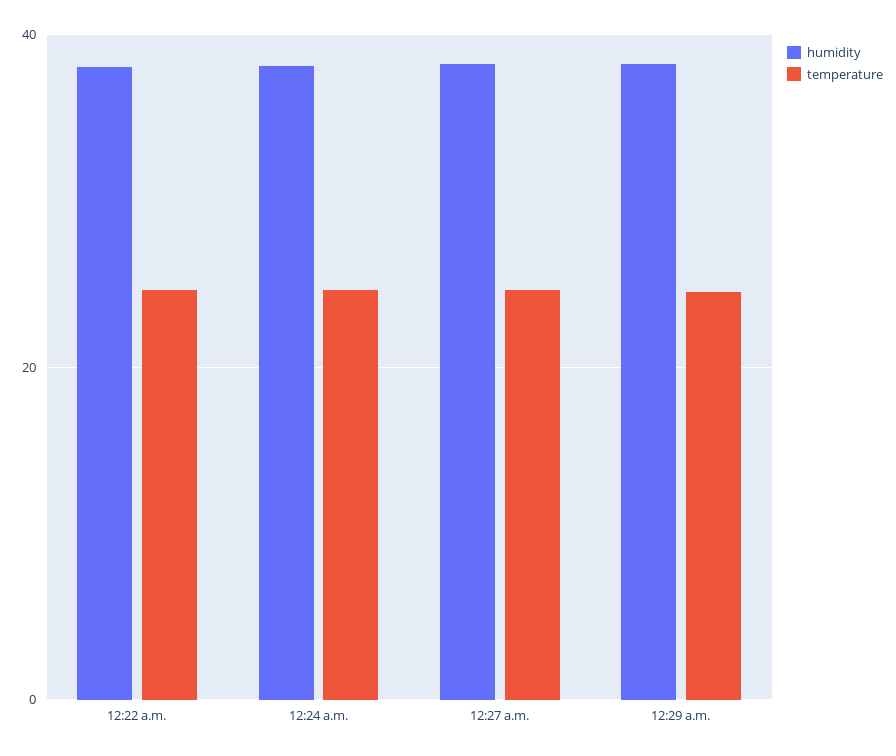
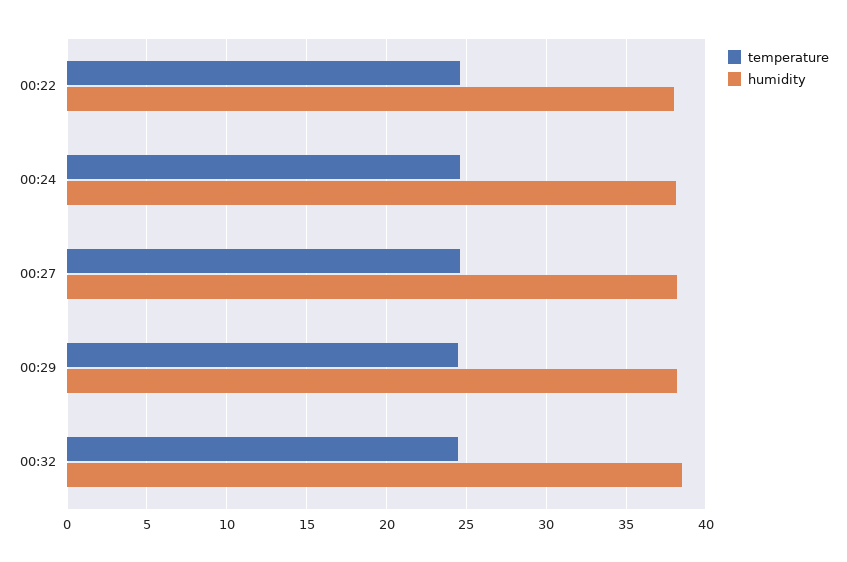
temperature, 00:32: none -> 24.5
humidity, 00:32: none -> 38.5

